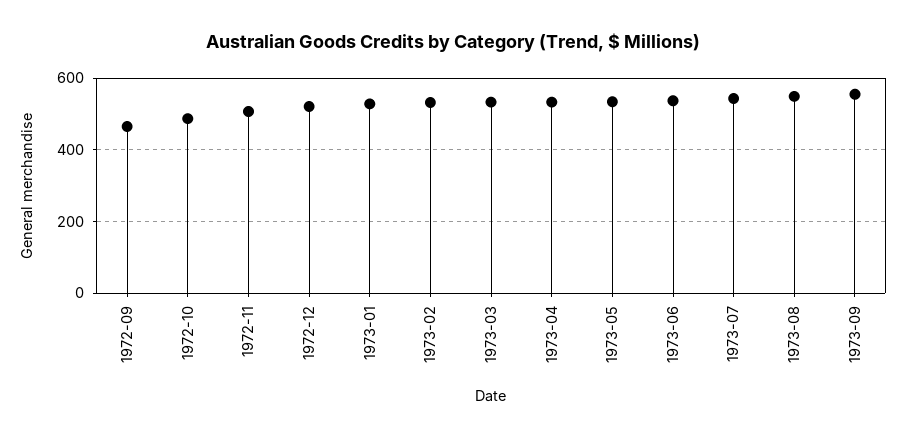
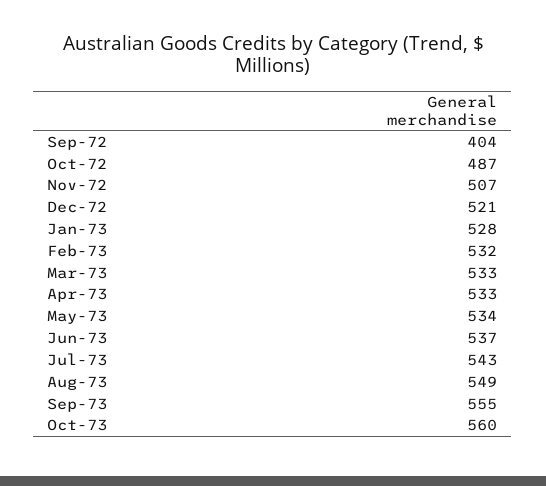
1972-09: 460 -> 404
Oct-73: none -> 560

